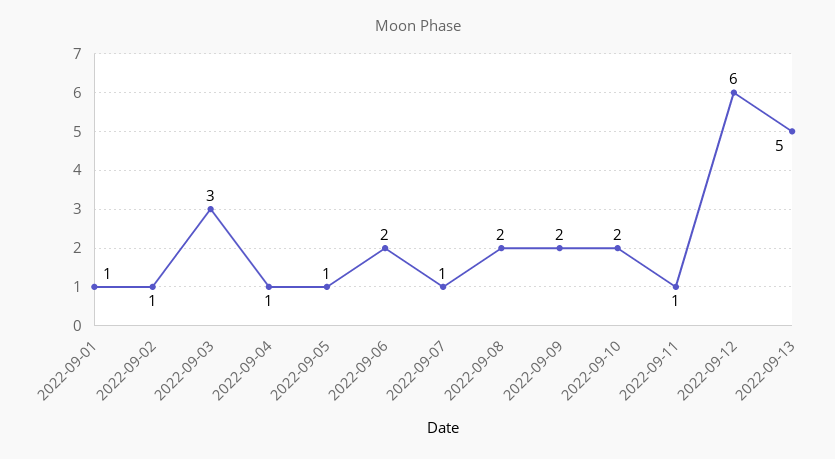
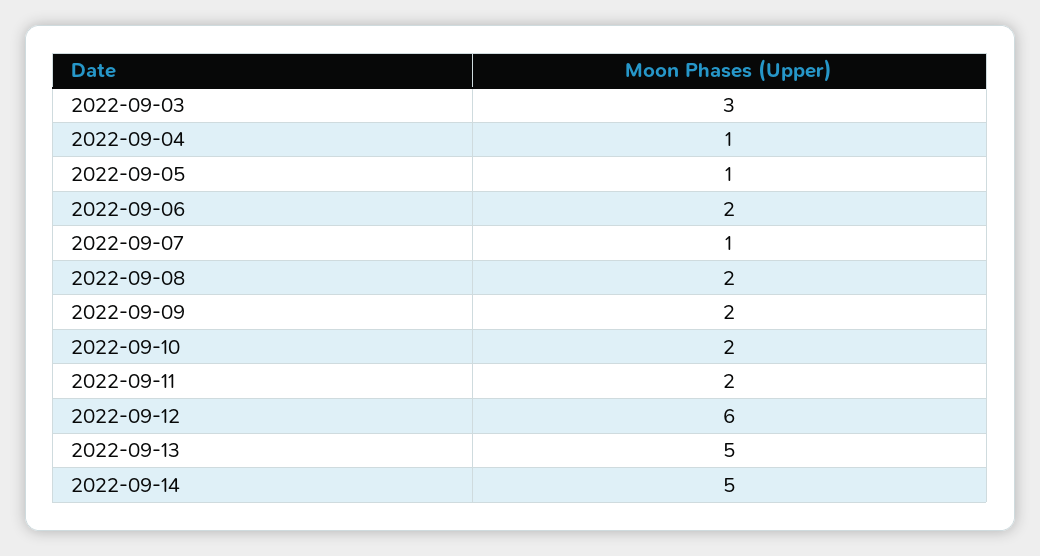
2022-09-01: 1 -> none
2022-09-02: 1 -> none
2022-09-11: 1 -> 2
2022-09-14: none -> 5

